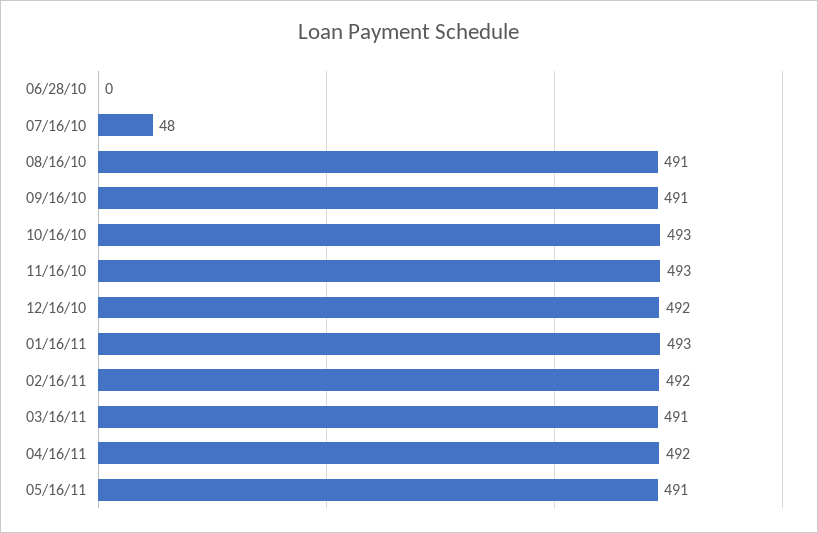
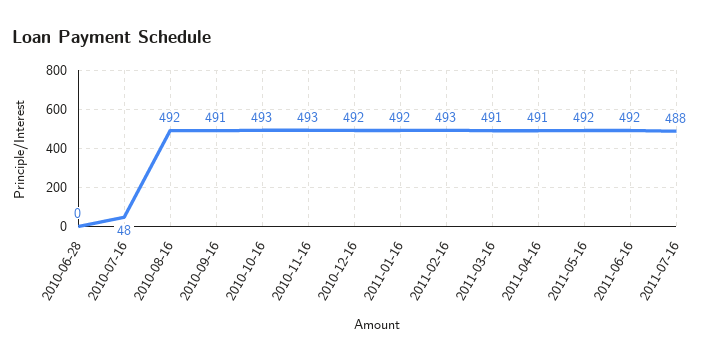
08/16/10: 491 -> 492
01/16/11: 493 -> 492
02/16/11: 492 -> 493
04/16/11: 492 -> 491
05/16/11: 491 -> 492
2011-06-16: none -> 492
2011-07-16: none -> 488

